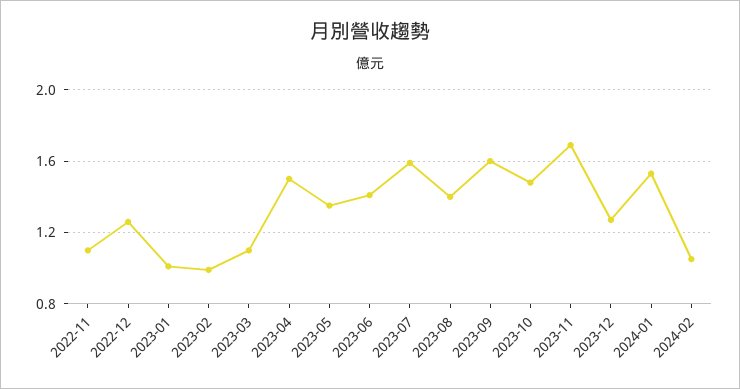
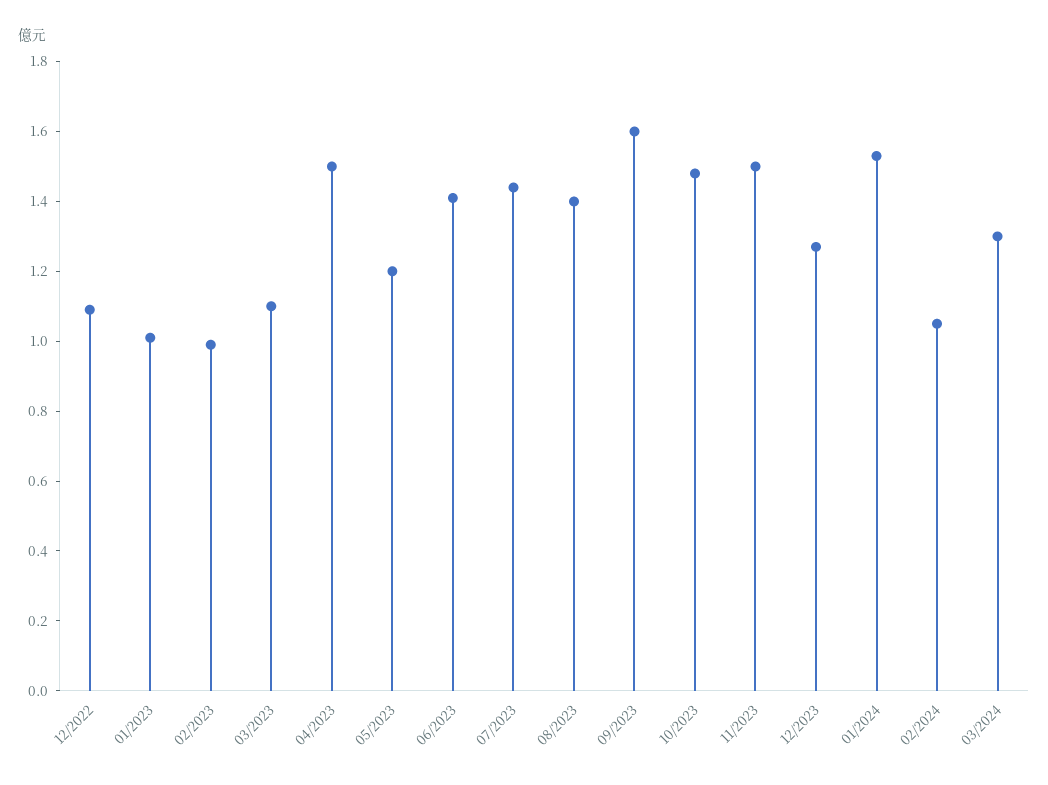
2022-11: 1.1 -> none
2022-12: 1.25 -> 1.1
2023-05: 1.35 -> 1.2
2023-07: 1.6 -> 1.45
2023-11: 1.7 -> 1.5
03/2024: none -> 1.3

